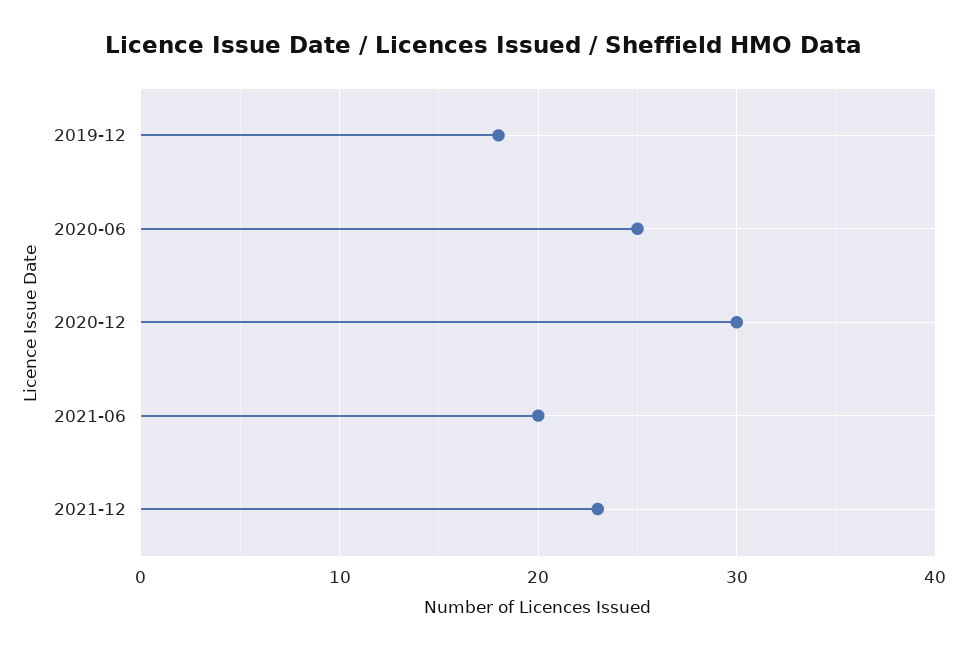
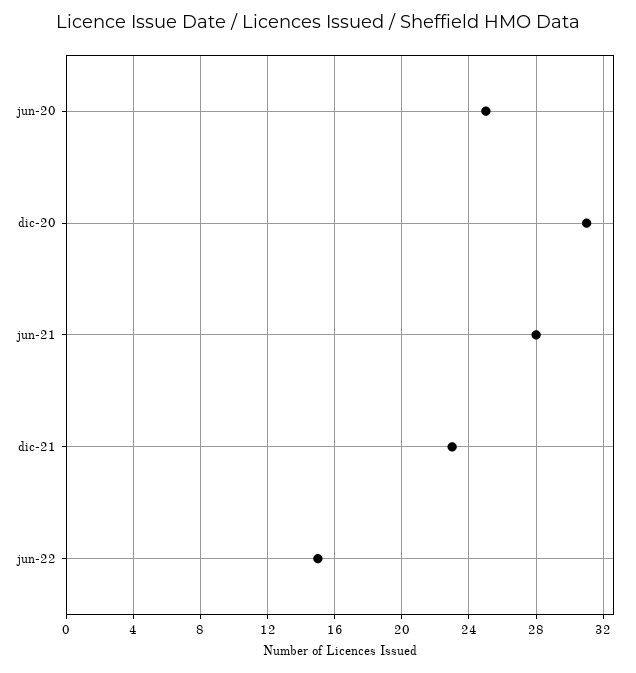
2019-12: 18 -> none
2020-12: 30 -> 31
2021-06: 20 -> 28
jun-22: none -> 15

